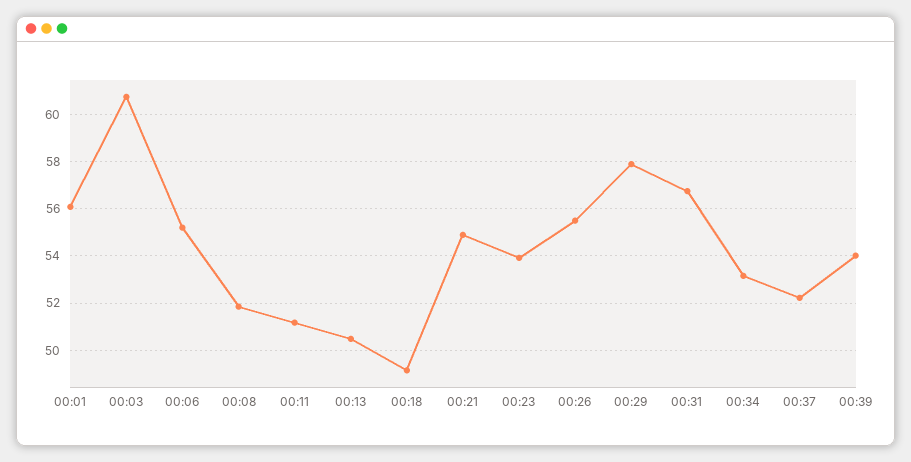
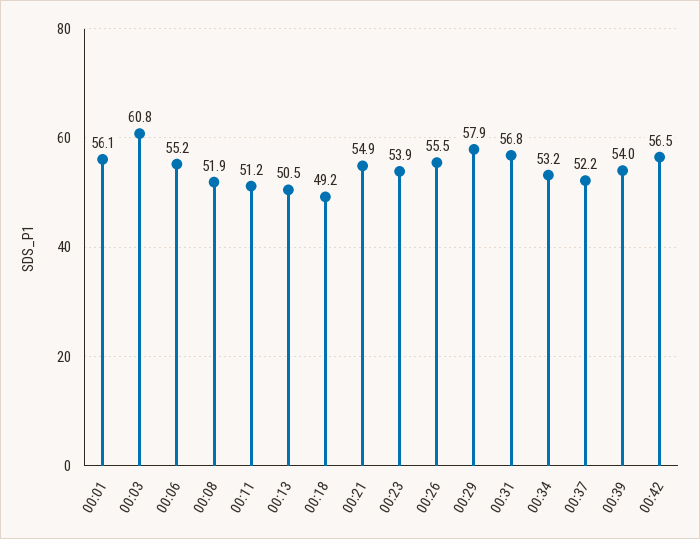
00:42: none -> 56.5

